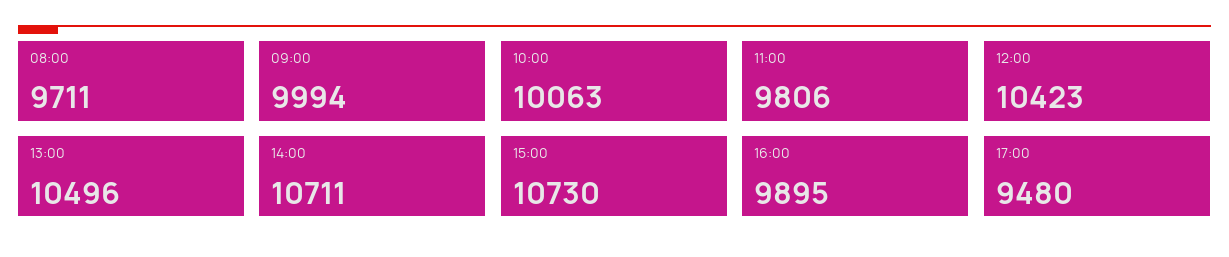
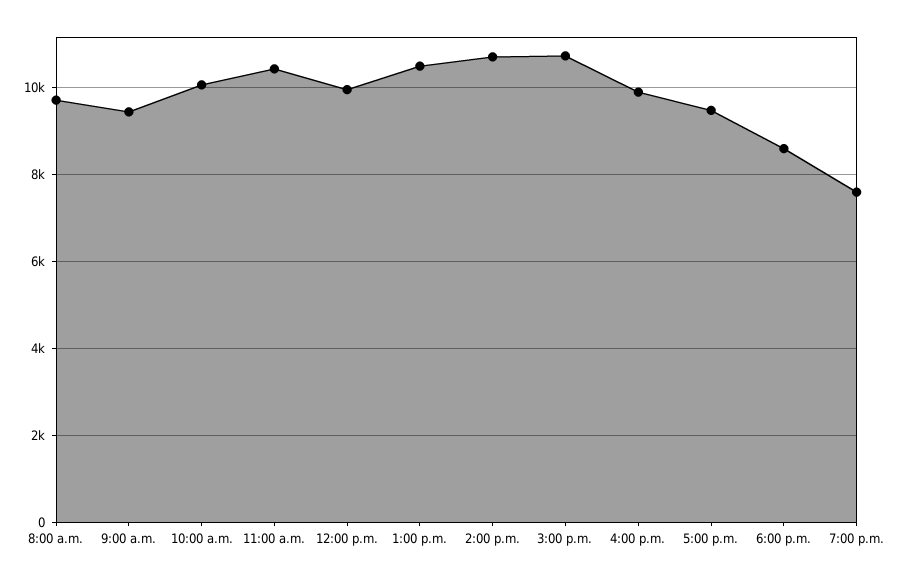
09:00: 9994 -> 9400
11:00: 9806 -> 10400
12:00: 10423 -> 10000
6:00 p.m.: none -> 8600
7:00 p.m.: none -> 7600

